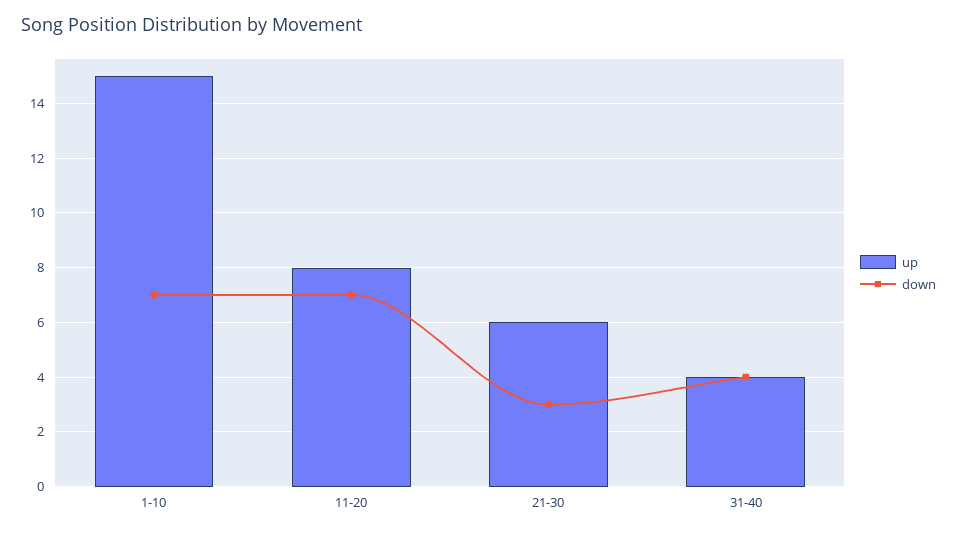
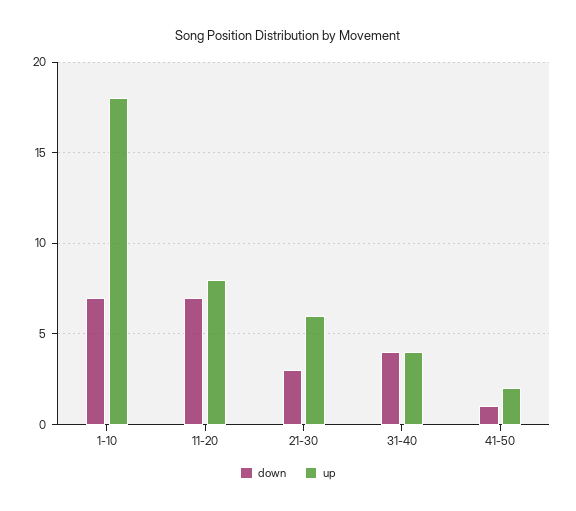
up, 1-10: 15 -> 18
down, 41-50: none -> 1
up, 41-50: none -> 2

